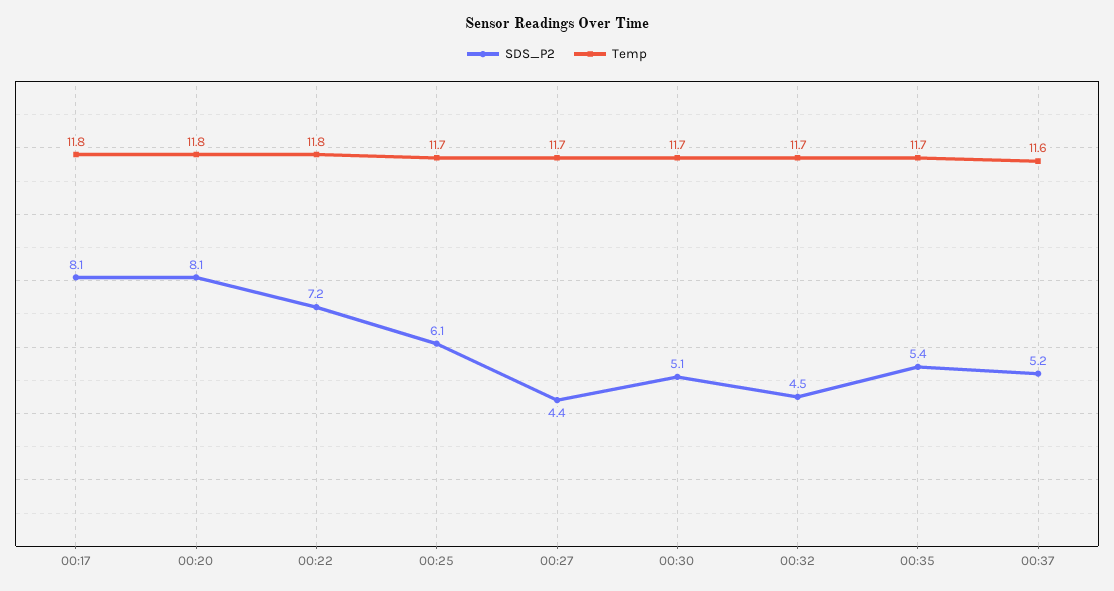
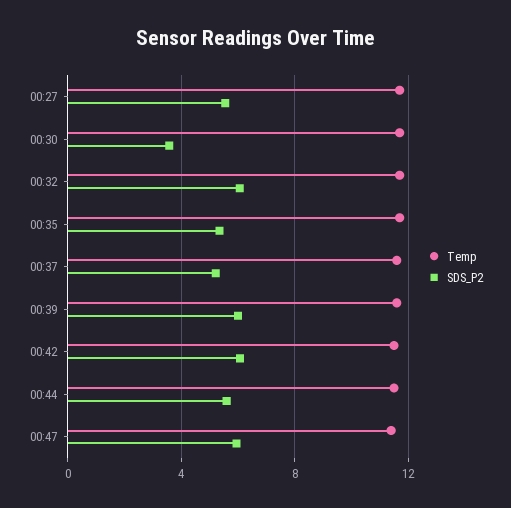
SDS_P2, 00:17: 8.1 -> none
Temp, 00:17: 11.8 -> none
SDS_P2, 00:20: 8.1 -> none
Temp, 00:20: 11.8 -> none
SDS_P2, 00:22: 7.2 -> none
Temp, 00:22: 11.8 -> none
SDS_P2, 00:25: 6.1 -> none
Temp, 00:25: 11.7 -> none
SDS_P2, 00:27: 4.4 -> 5.5
SDS_P2, 00:30: 5.1 -> 3.5
SDS_P2, 00:32: 4.5 -> 6
Temp, 00:39: none -> 11.5
SDS_P2, 00:39: none -> 6
Temp, 00:42: none -> 11.5
SDS_P2, 00:42: none -> 6
Temp, 00:44: none -> 11.5
SDS_P2, 00:44: none -> 5.5
Temp, 00:47: none -> 11.5
SDS_P2, 00:47: none -> 6

